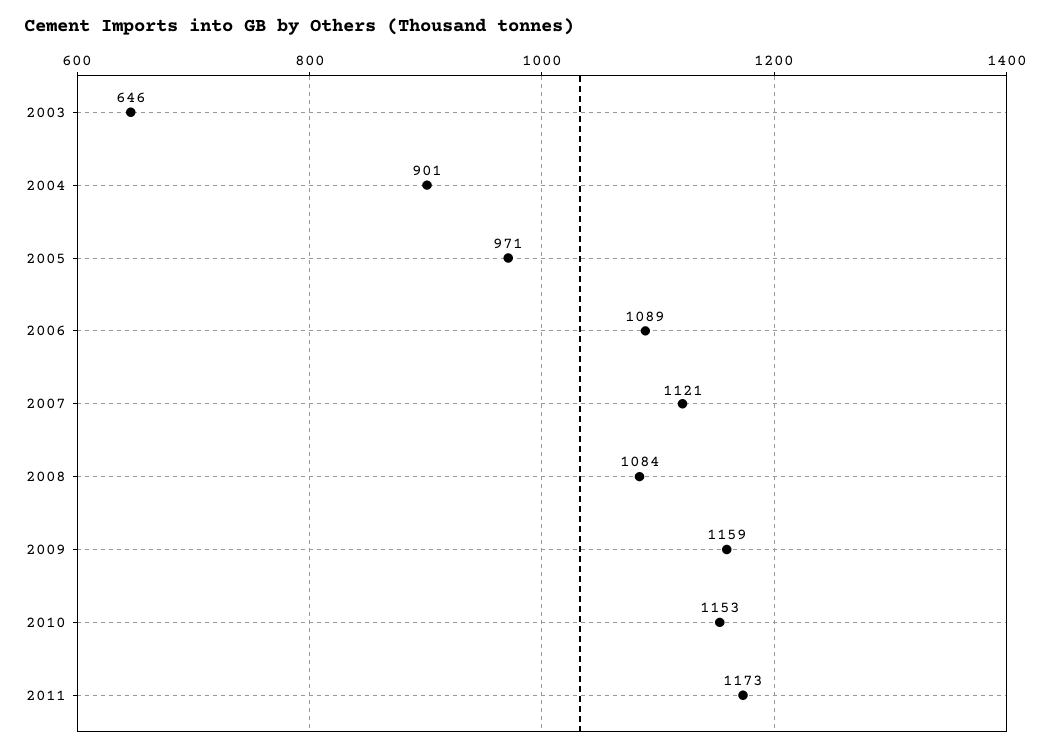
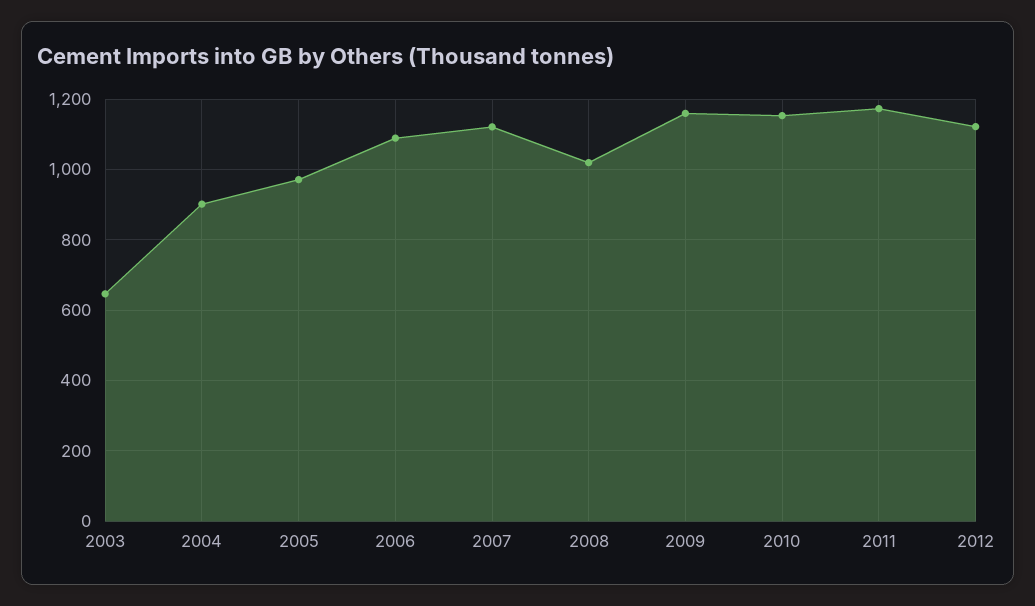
2008: 1084 -> 1020
2012: none -> 1120

